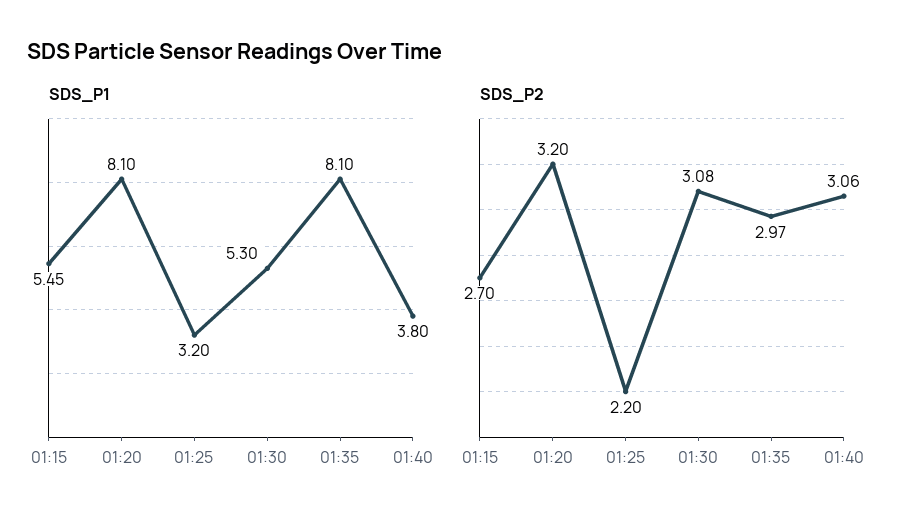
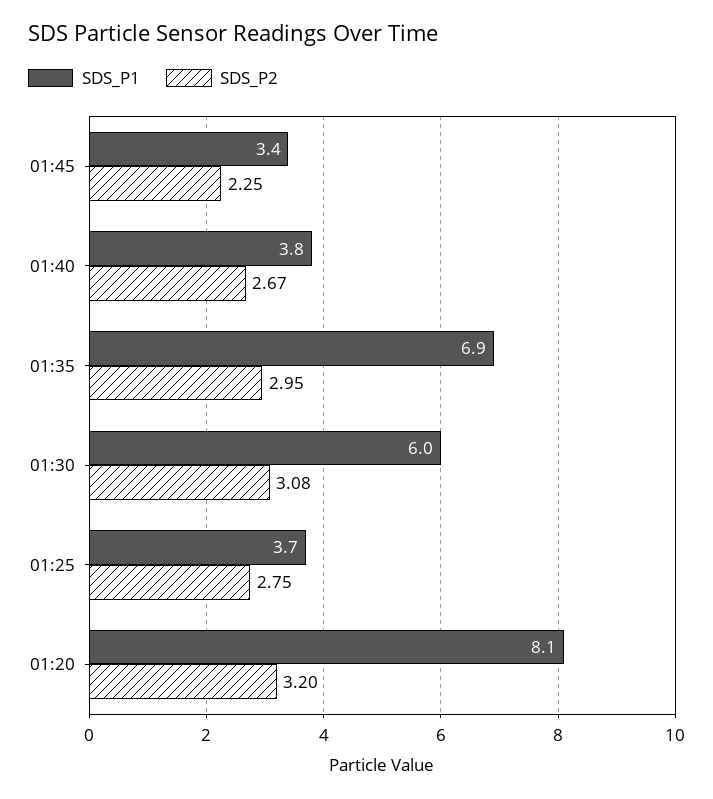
SDS_P1, 01:15: 5.45 -> none
SDS_P1, 01:25: 3.2 -> 3.7
SDS_P1, 01:30: 5.3 -> 6
SDS_P1, 01:35: 8.1 -> 6.9
SDS_P2, 01:15: 2.7 -> none
SDS_P2, 01:25: 2.2 -> 2.75
SDS_P2, 01:35: 2.97 -> 2.95
SDS_P2, 01:40: 3.06 -> 2.67
SDS_P1, 01:45: none -> 3.4
SDS_P2, 01:45: none -> 2.25

